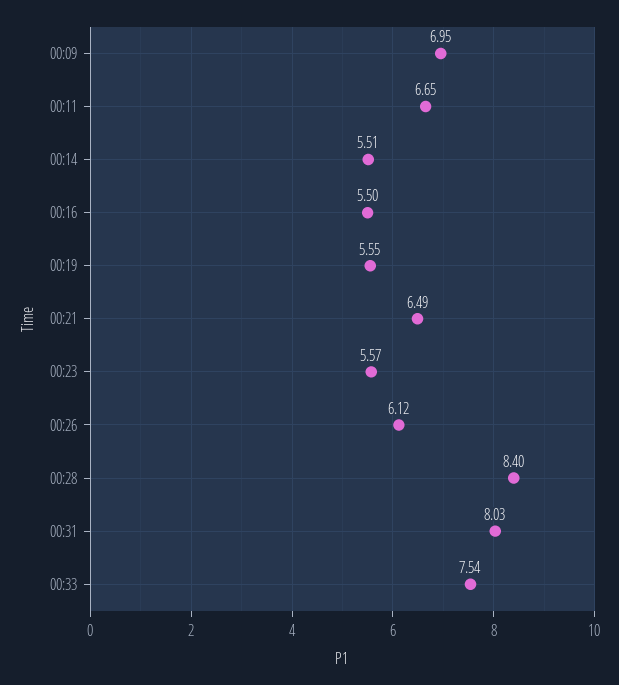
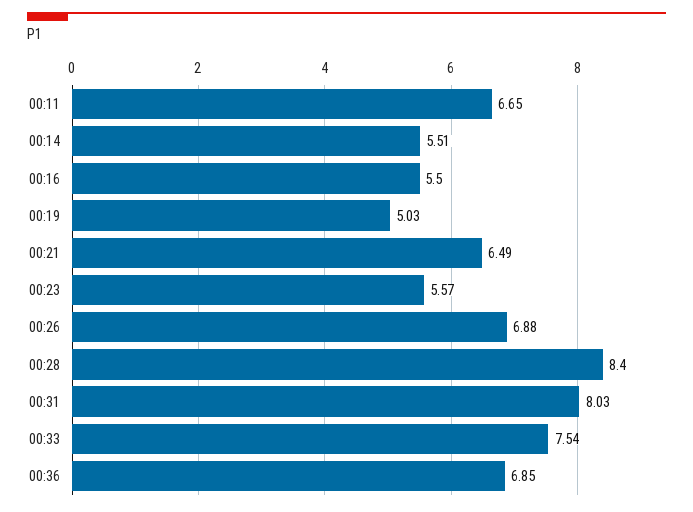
00:09: 6.95 -> none
00:19: 5.55 -> 5.03
00:26: 6.12 -> 6.88
00:36: none -> 6.85

